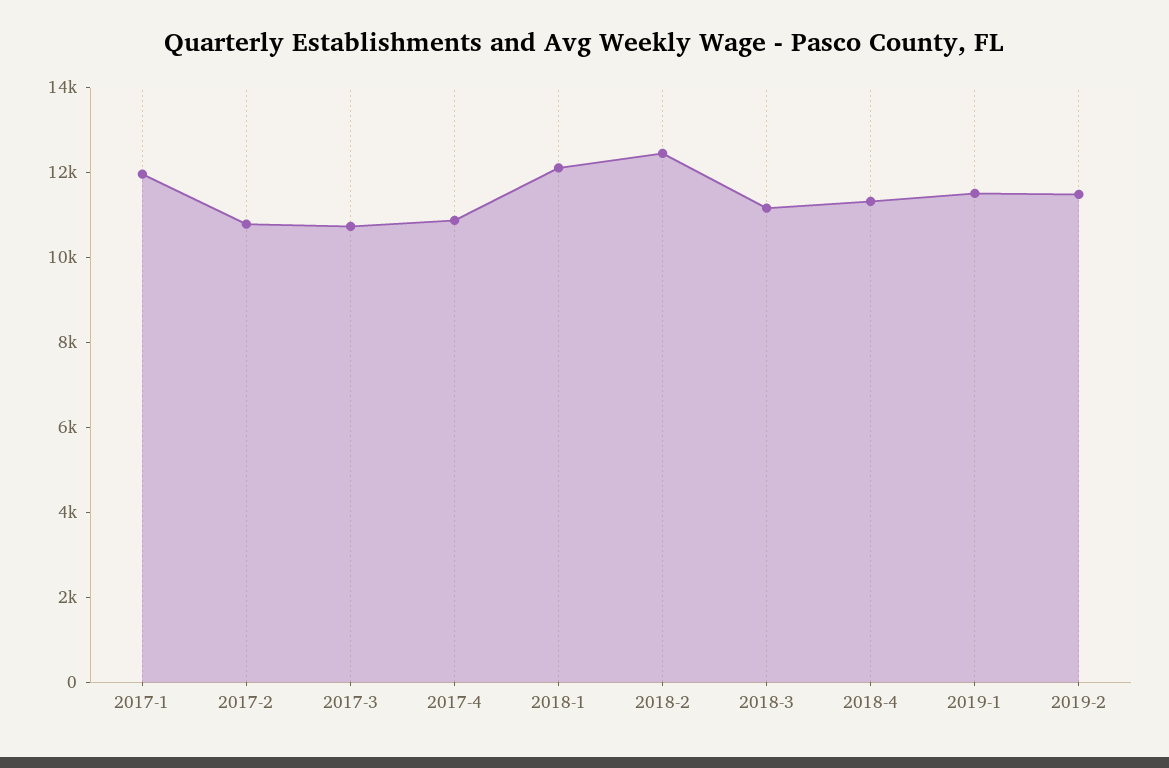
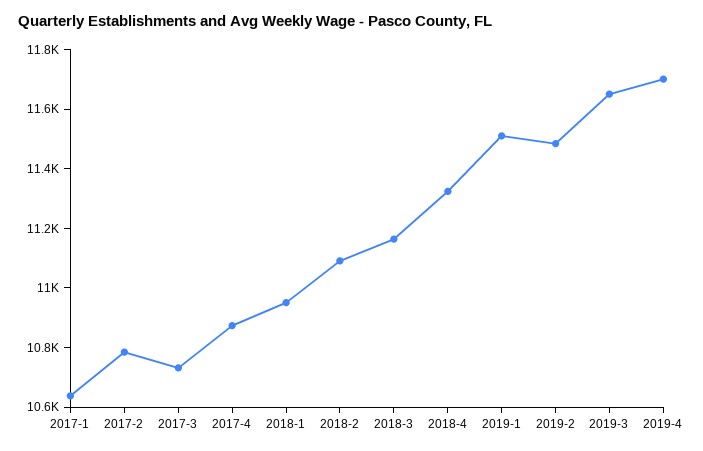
2017-1: 12000 -> 10650
2018-1: 12000 -> 10950
2018-2: 12500 -> 11100
2019-3: none -> 11650
2019-4: none -> 11700

